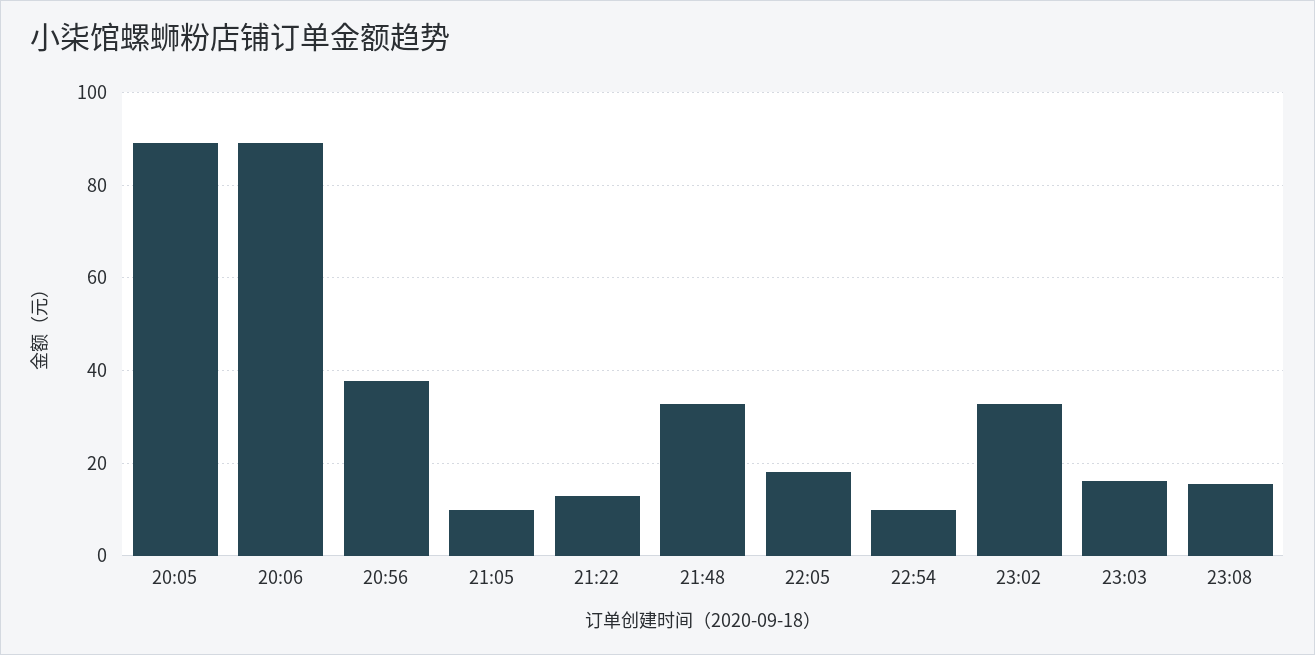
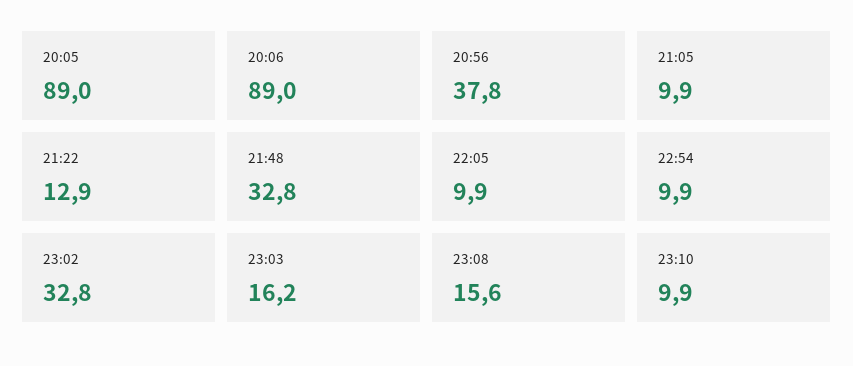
22:05: 18 -> 9.9
23:10: none -> 9.9

